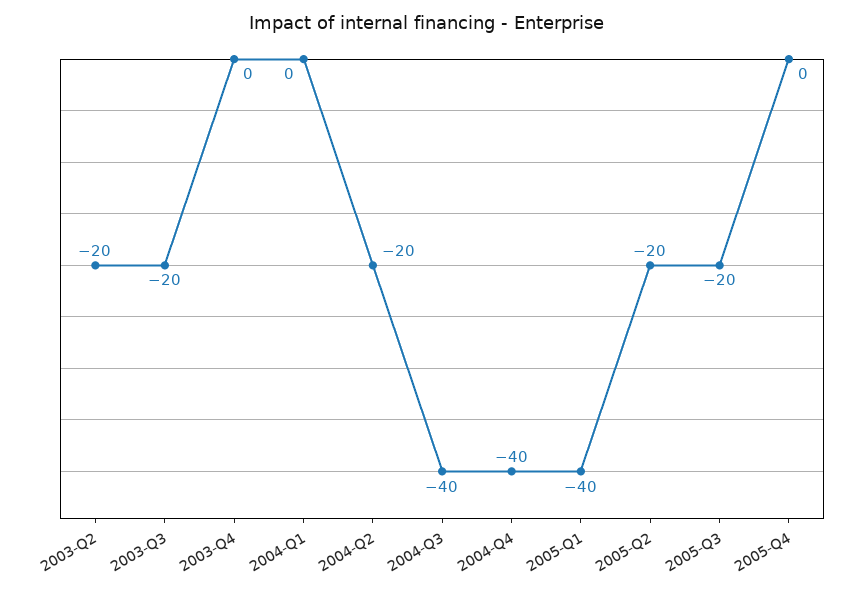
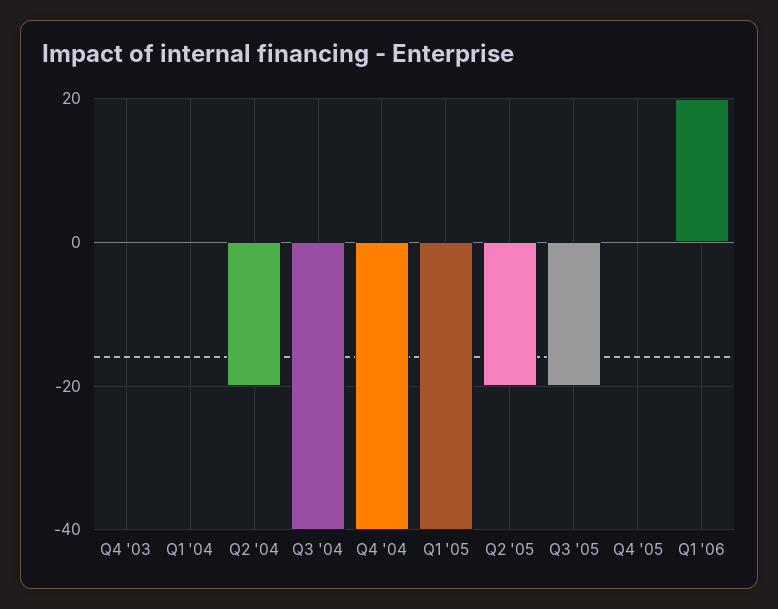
2003-Q2: -20 -> none
2003-Q3: -20 -> none
Q1 '06: none -> 20

